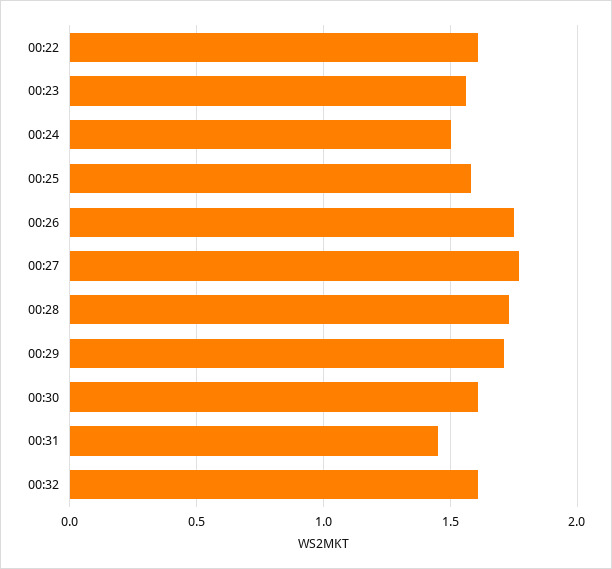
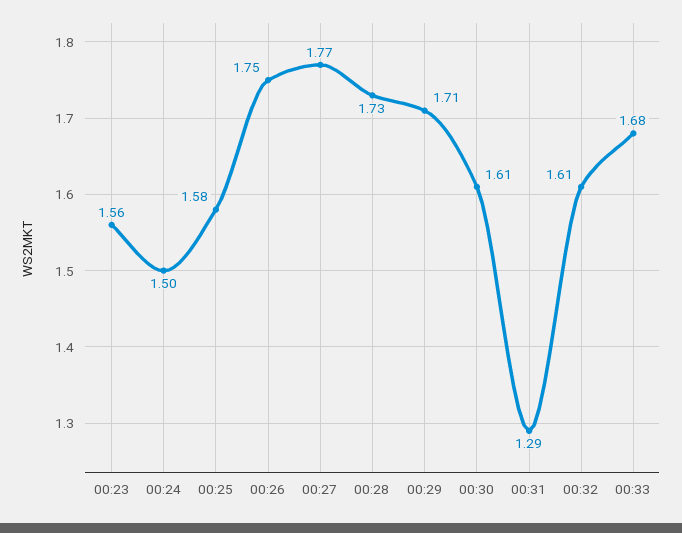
00:22: 1.6 -> none
00:31: 1.45 -> 1.29
00:33: none -> 1.68

